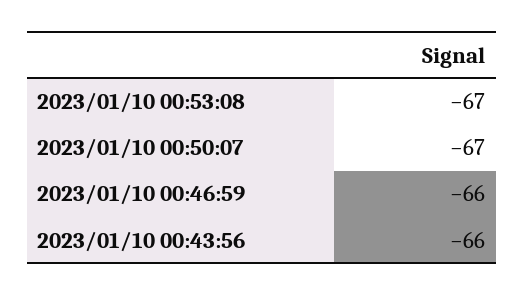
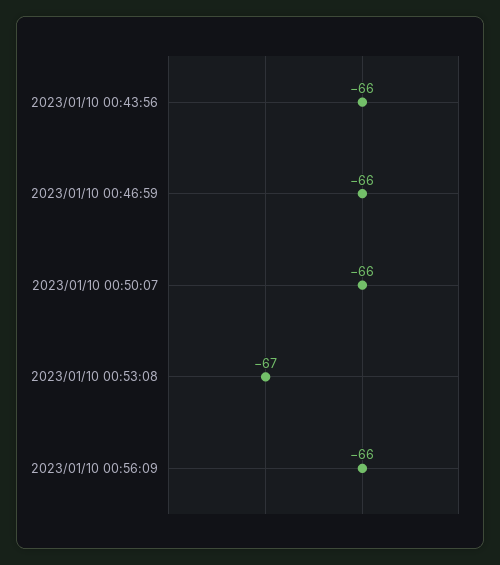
2023/01/10 00:50:07: -67 -> -66
2023/01/10 00:56:09: none -> -66

